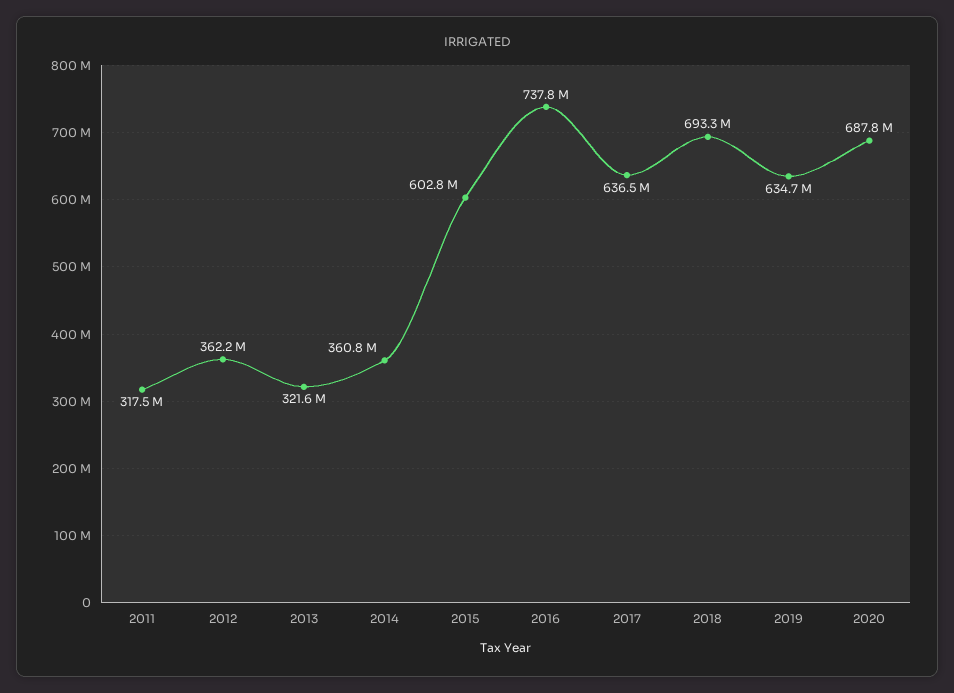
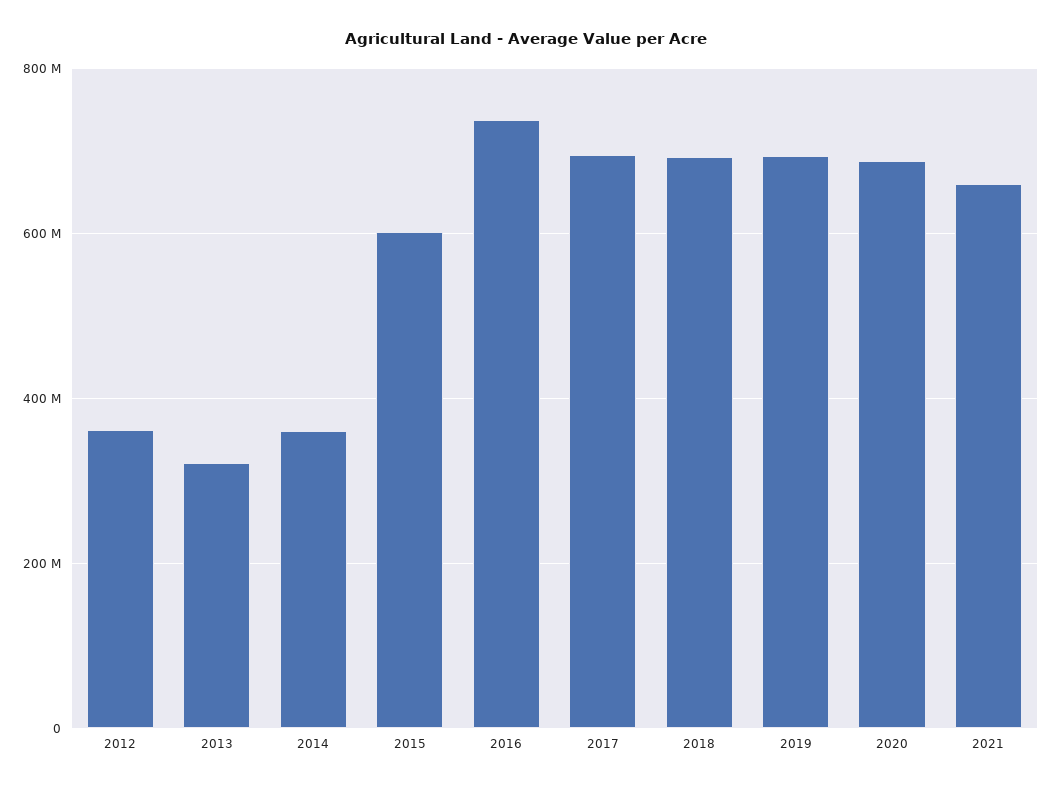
2011: 317500000 -> none
2017: 636500000 -> 700000000
2019: 634700000 -> 700000000
2021: none -> 660000000

